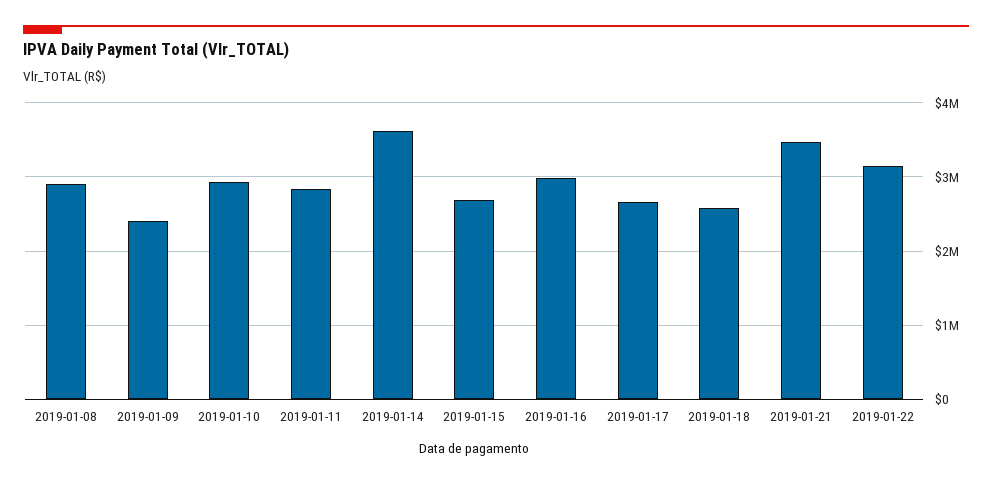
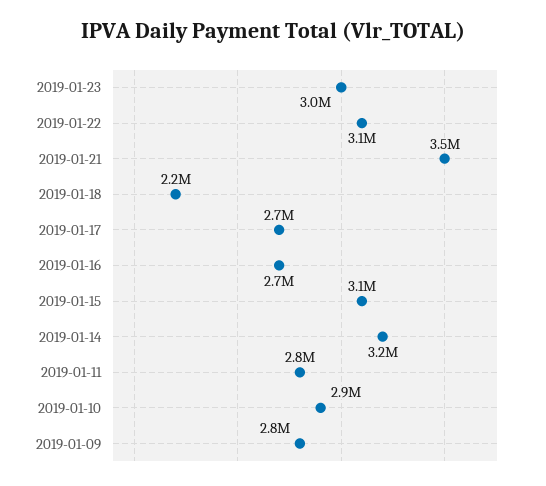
2019-01-08: 2900000 -> none
2019-01-09: 2400000 -> 2800000
2019-01-14: 3600000 -> 3200000
2019-01-15: 2700000 -> 3100000
2019-01-16: 3000000 -> 2700000
2019-01-18: 2600000 -> 2200000
2019-01-23: none -> 3000000

